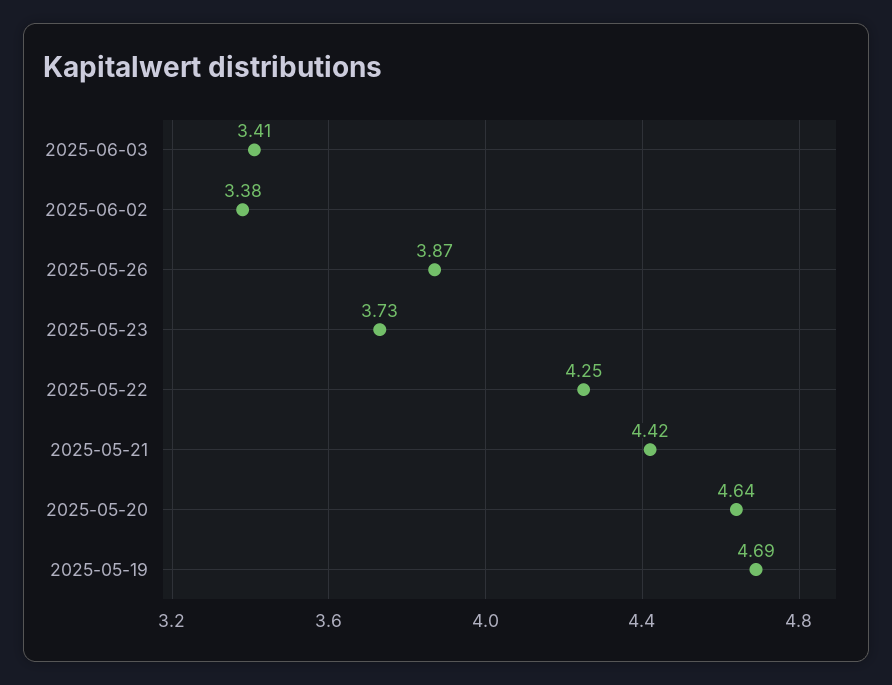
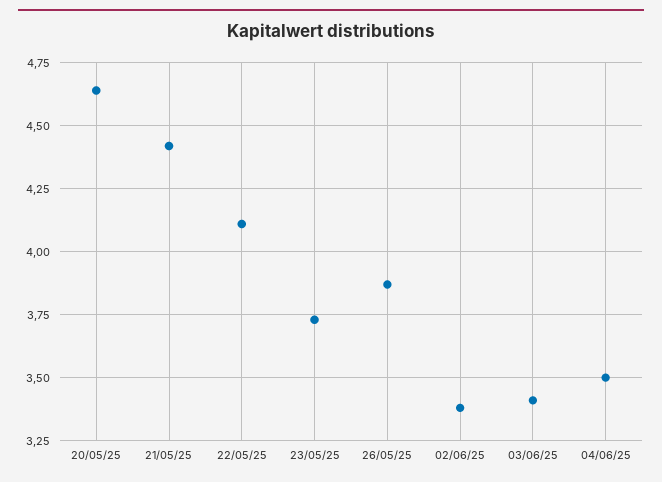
2025-05-22: 4.25 -> 4.1
2025-05-19: 4.69 -> none
04/06/25: none -> 3.5

